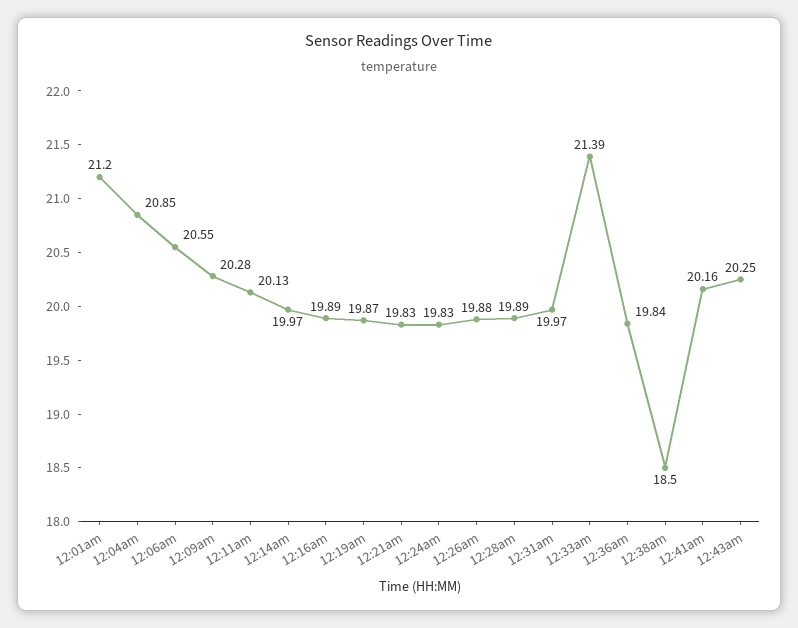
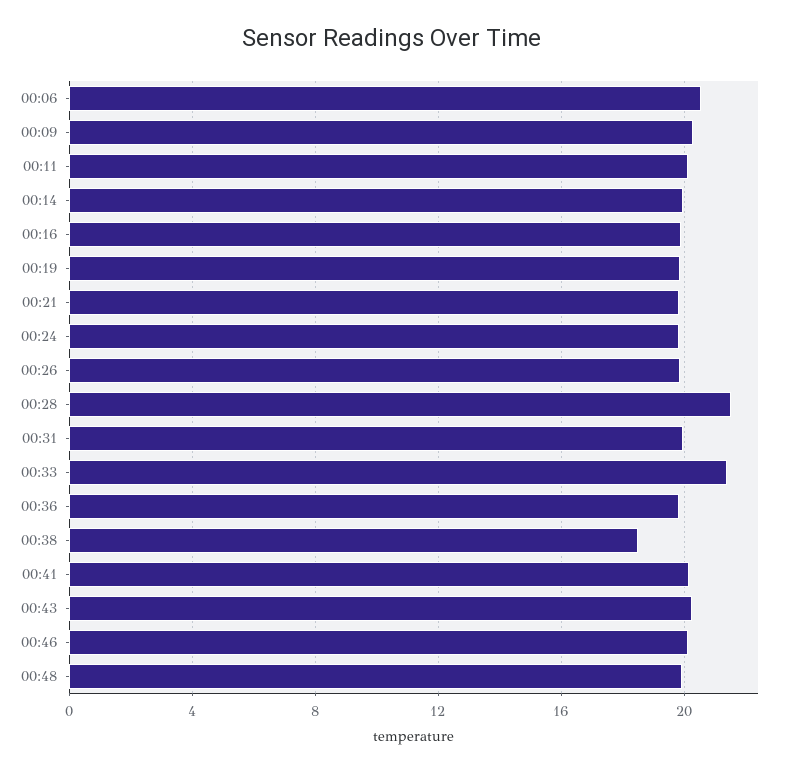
12:01am: 21.2 -> none
12:04am: 20.85 -> none
12:28am: 19.89 -> 21.5
00:46: none -> 20
00:48: none -> 20

